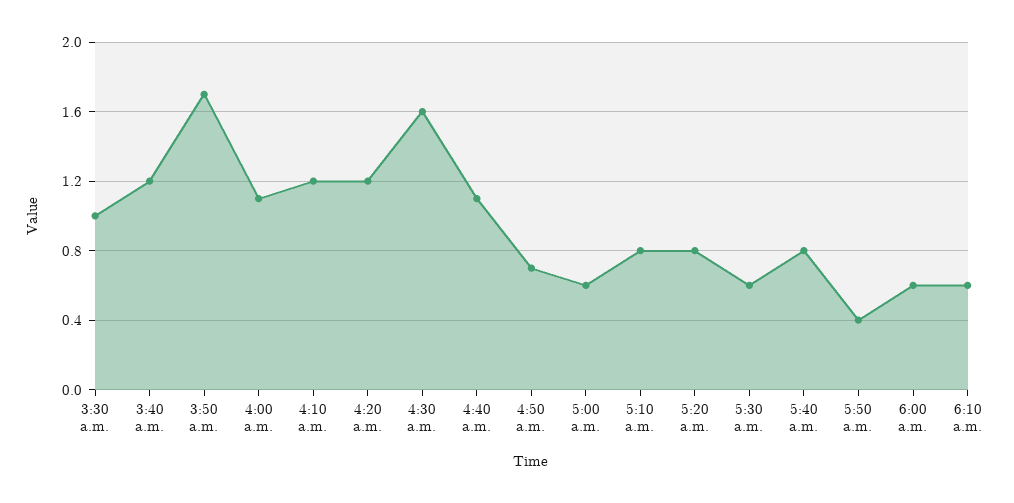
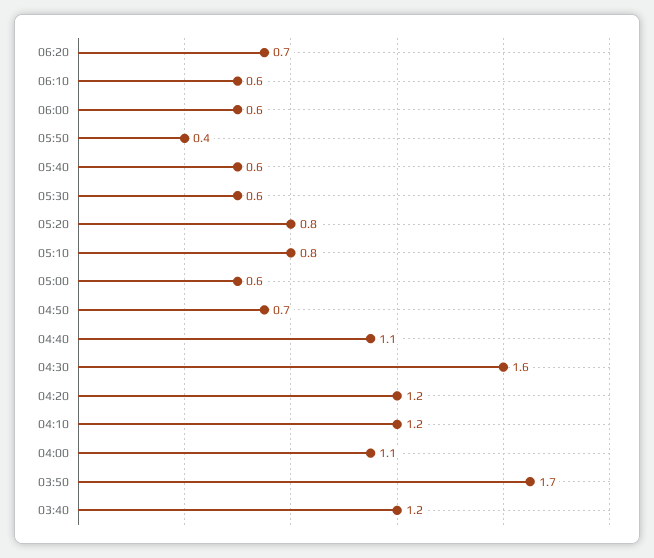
3:30 a.m.: 1 -> none
5:40 a.m.: 0.8 -> 0.6
06:20: none -> 0.7

